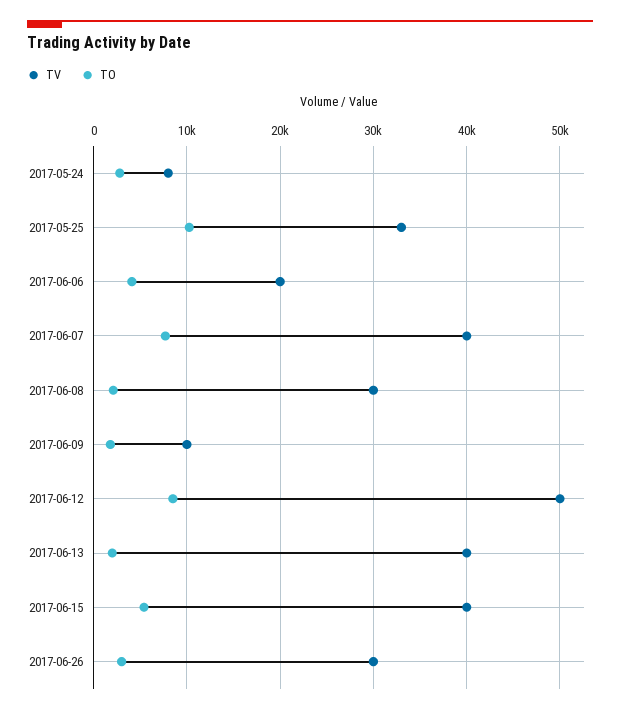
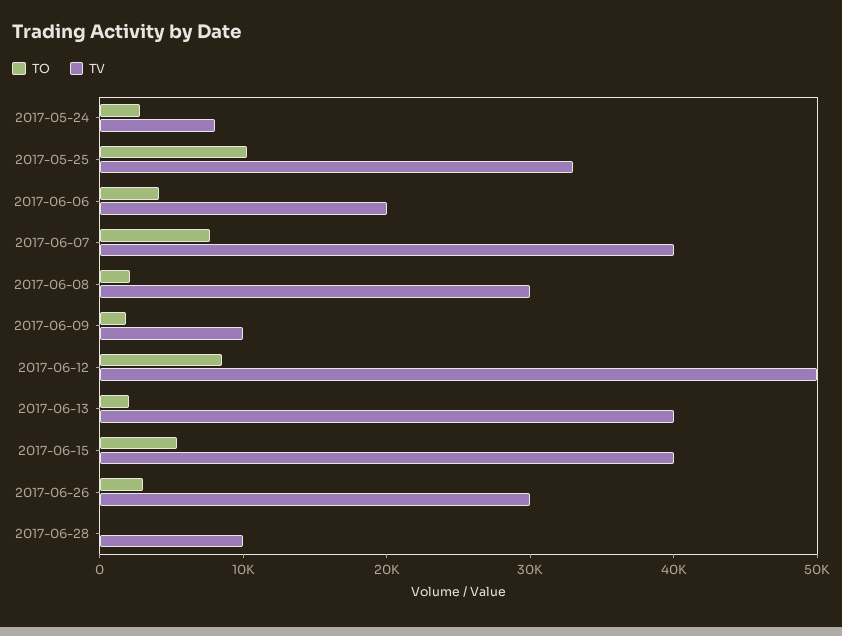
TO, 2017-06-28: none -> 0
TV, 2017-06-28: none -> 10000

